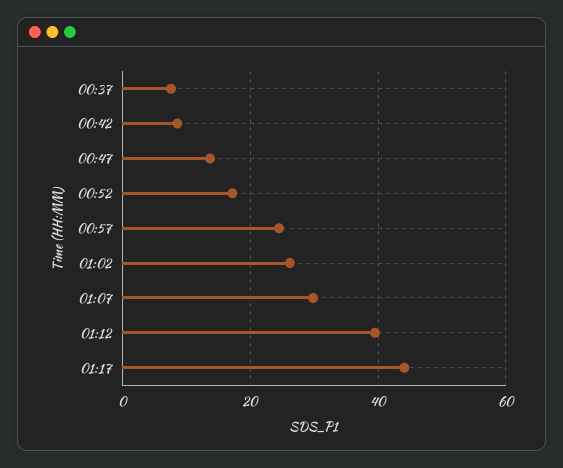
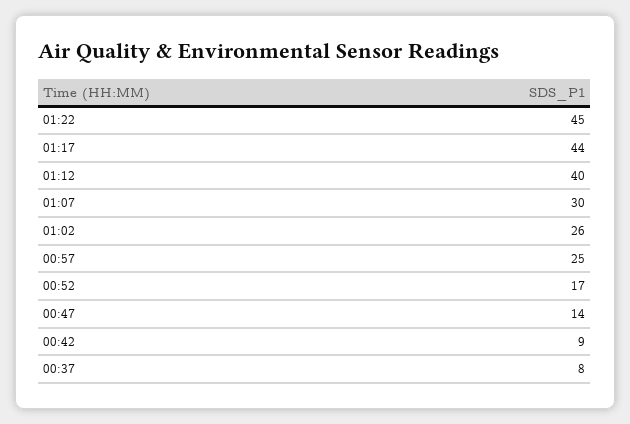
01:22: none -> 45

